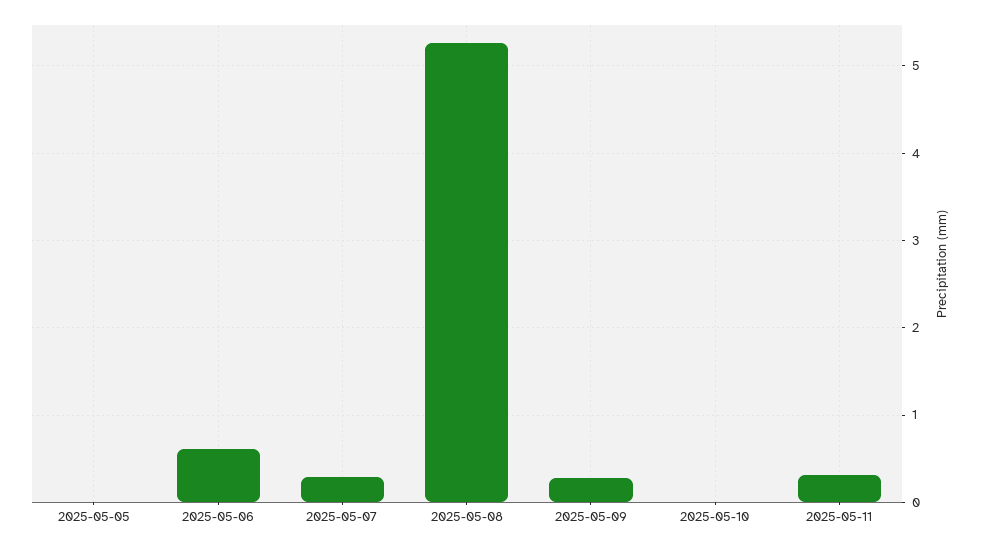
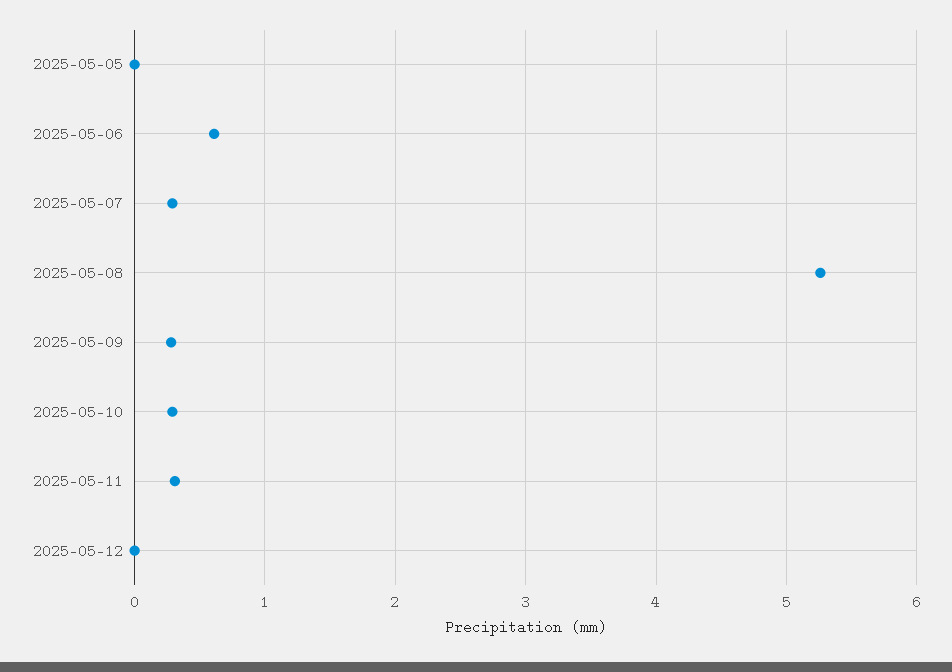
2025-05-10: 0 -> 0.3
2025-05-12: none -> 0

